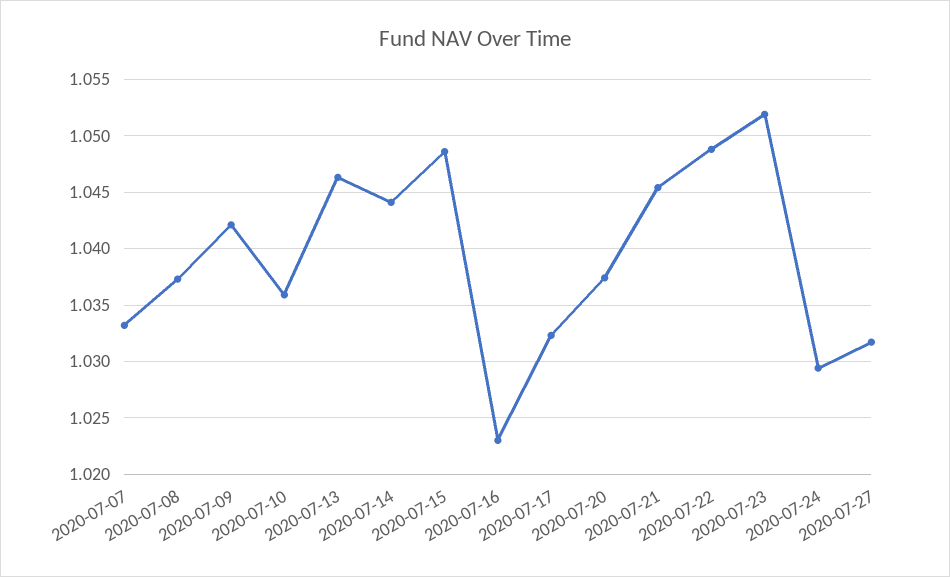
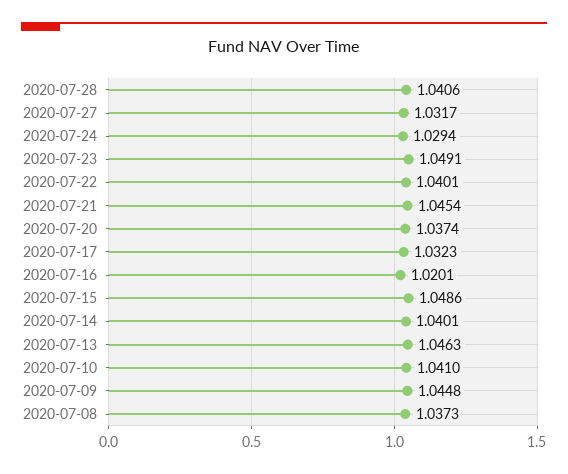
2020-07-07: 1.033 -> none
2020-07-09: 1.042 -> 1.0448
2020-07-10: 1.036 -> 1.041
2020-07-14: 1.044 -> 1.0401
2020-07-16: 1.023 -> 1.0201
2020-07-22: 1.049 -> 1.0401
2020-07-23: 1.052 -> 1.0491
2020-07-28: none -> 1.0406

